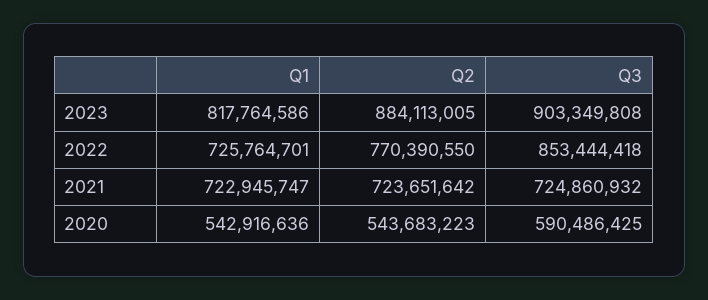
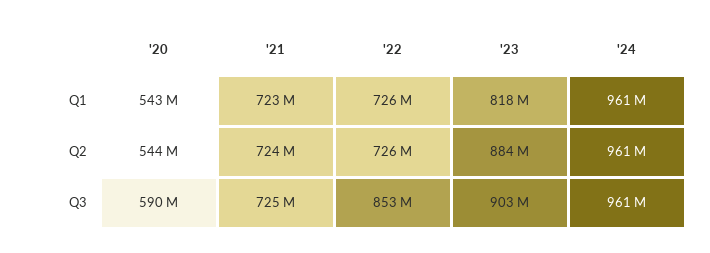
Q2, 2022: 770390550 -> 726000000
Q1, '24: none -> 961000000
Q2, '24: none -> 961000000
Q3, '24: none -> 961000000

